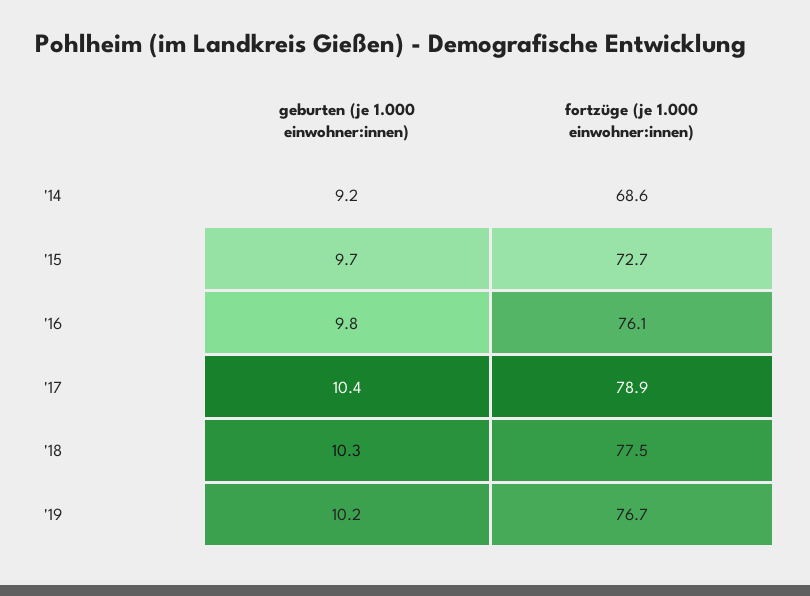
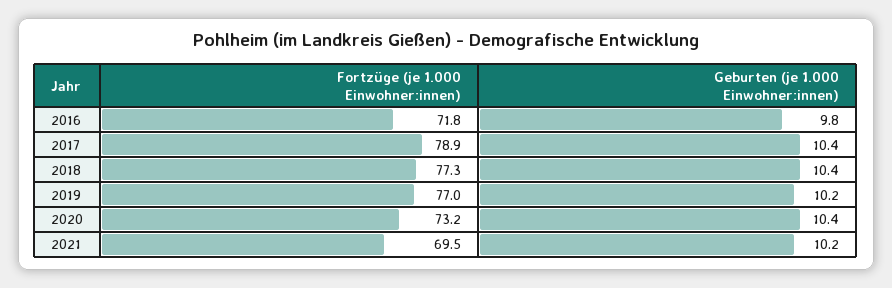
geburten (je 1.000 einwohner:innen), '14: 9.2 -> none
fortzüge (je 1.000 einwohner:innen), '14: 68.6 -> none
geburten (je 1.000 einwohner:innen), '15: 9.7 -> none
fortzüge (je 1.000 einwohner:innen), '15: 72.7 -> none
fortzüge (je 1.000 einwohner:innen), '16: 76.1 -> 71.8
geburten (je 1.000 einwohner:innen), '18: 10.3 -> 10.4
fortzüge (je 1.000 einwohner:innen), '18: 77.5 -> 77.3
fortzüge (je 1.000 einwohner:innen), '19: 76.7 -> 77
fortzüge (je 1.000 einwohner:innen), 2020: none -> 73.2
geburten (je 1.000 einwohner:innen), 2020: none -> 10.4
fortzüge (je 1.000 einwohner:innen), 2021: none -> 69.5
geburten (je 1.000 einwohner:innen), 2021: none -> 10.2

